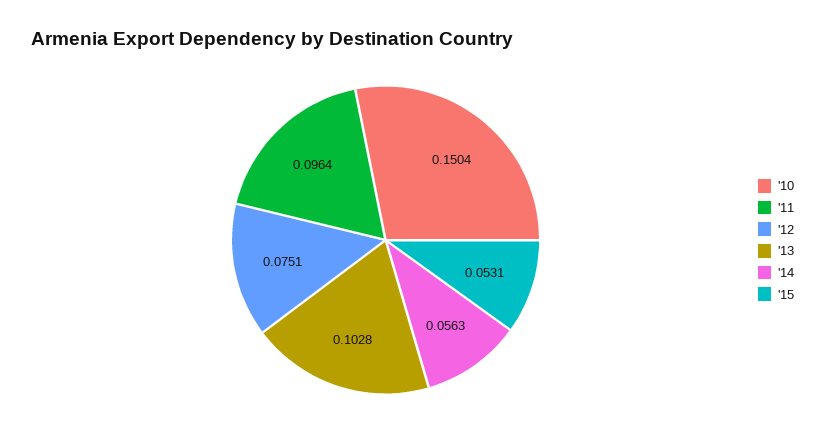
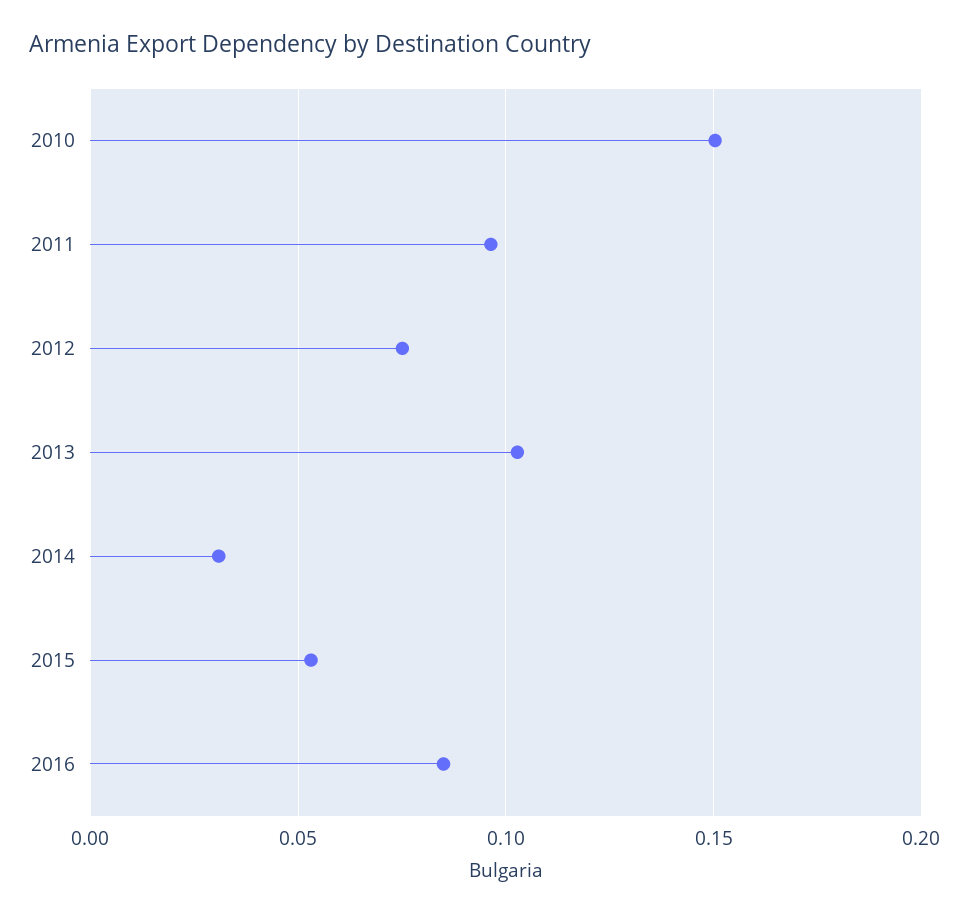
'14: 0.0563 -> 0.03
2016: none -> 0.085

